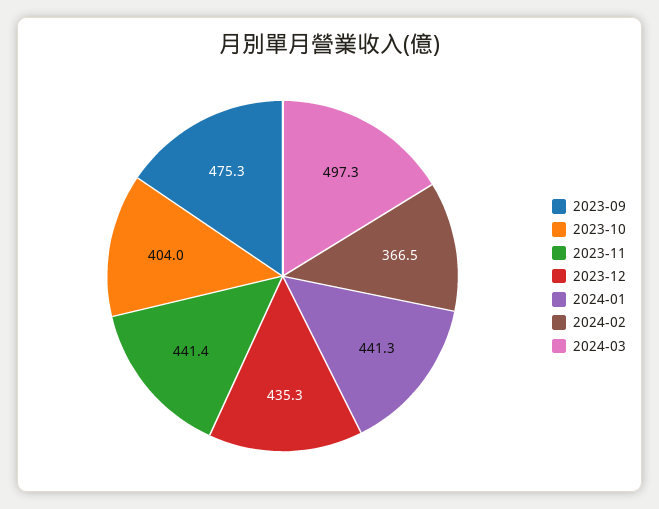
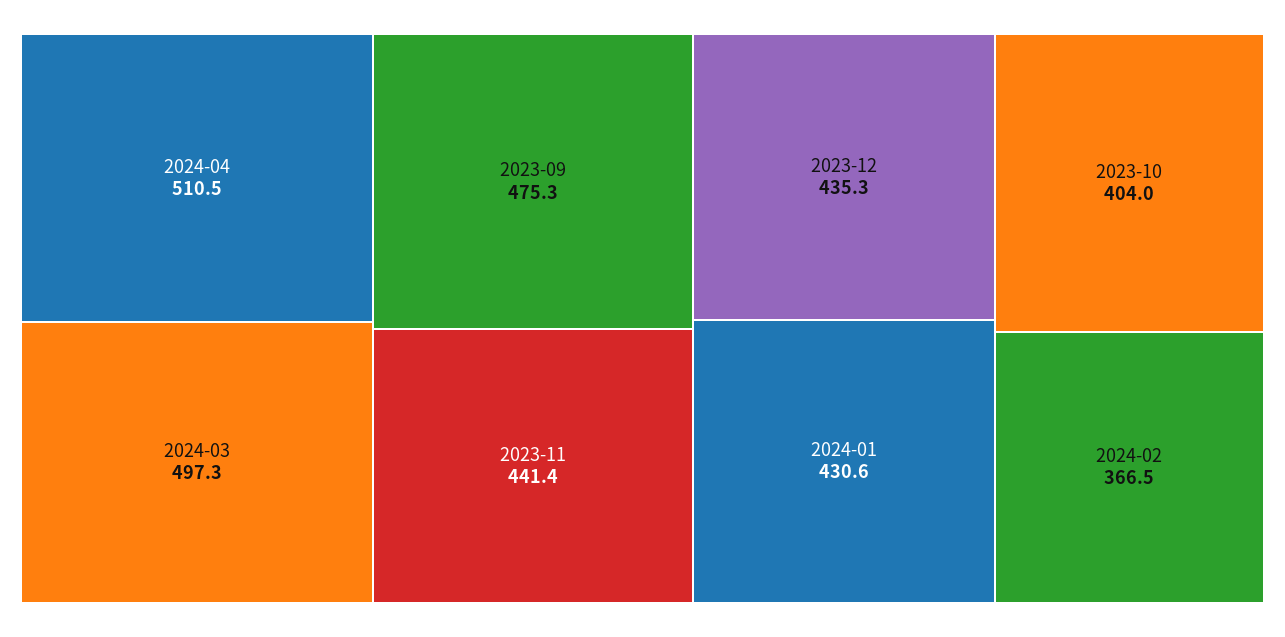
2024-01: 441.3 -> 430.6
2024-04: none -> 510.5

